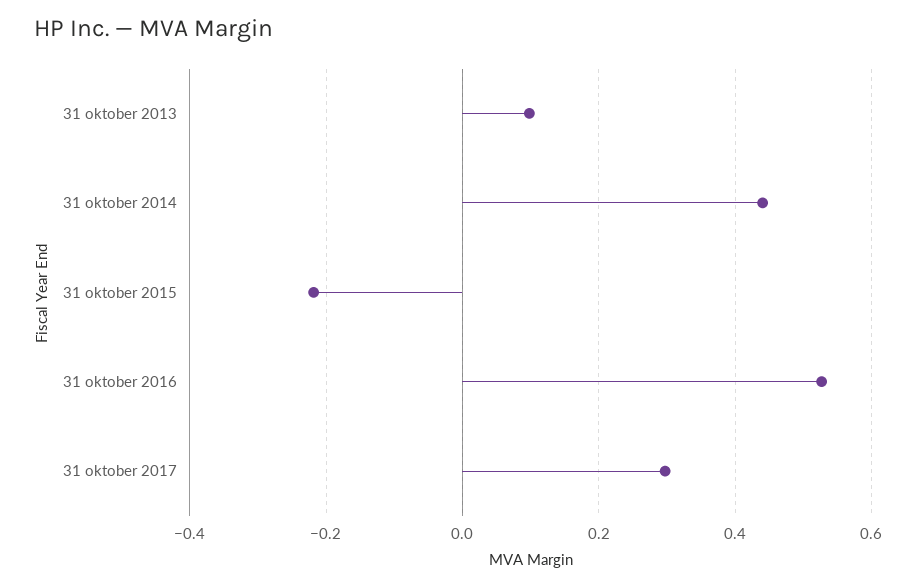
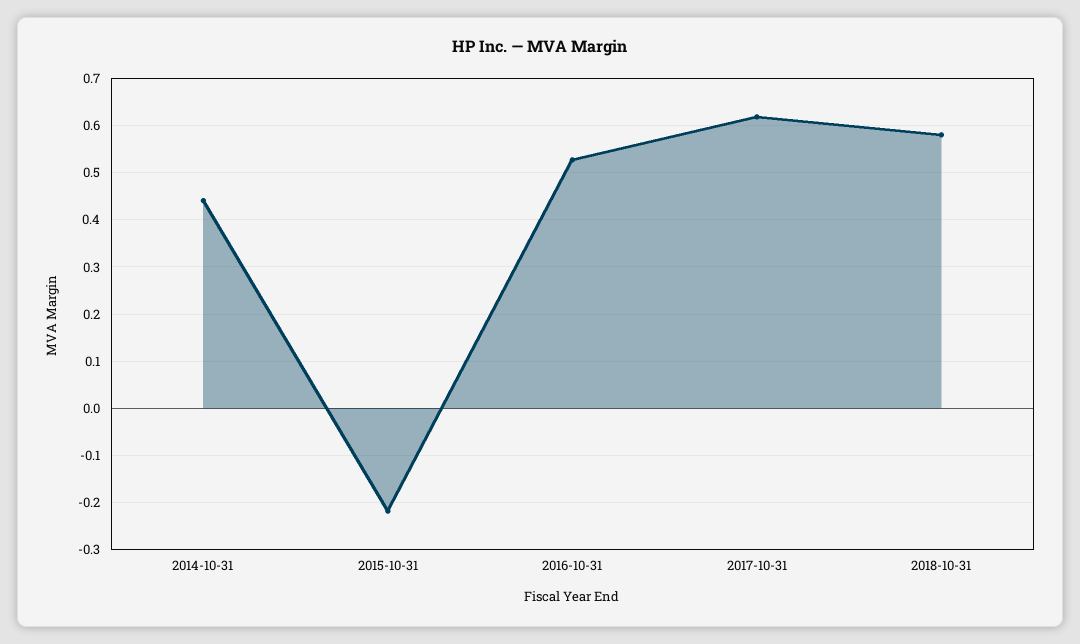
31 oktober 2013: 0.1 -> none
31 oktober 2017: 0.3 -> 0.62
2018-10-31: none -> 0.58

